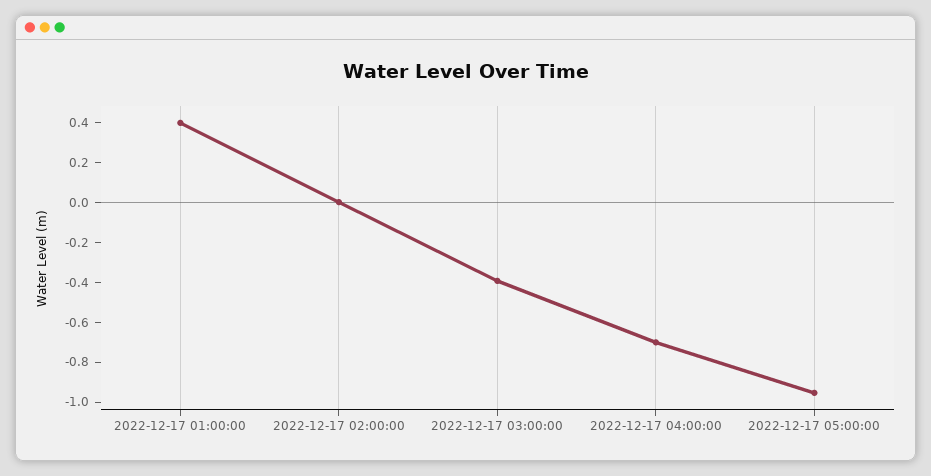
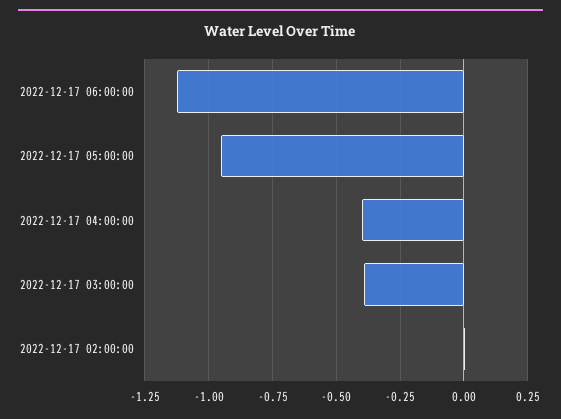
2022-12-17 01:00:00: 0.4 -> none
2022-12-17 04:00:00: -0.7 -> -0.4
2022-12-17 06:00:00: none -> -1.125

